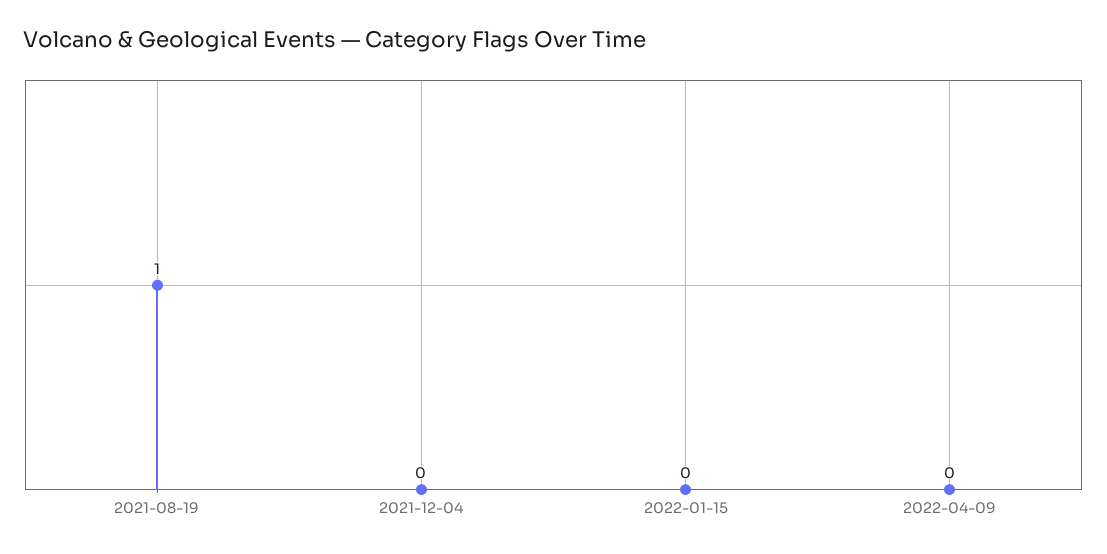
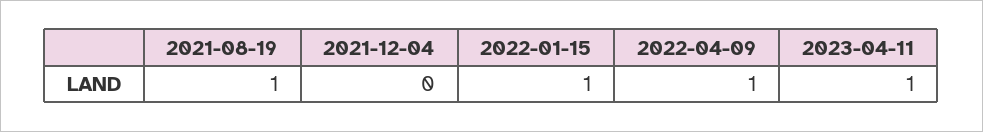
2022-01-15: 0 -> 1
2022-04-09: 0 -> 1
2023-04-11: none -> 1

